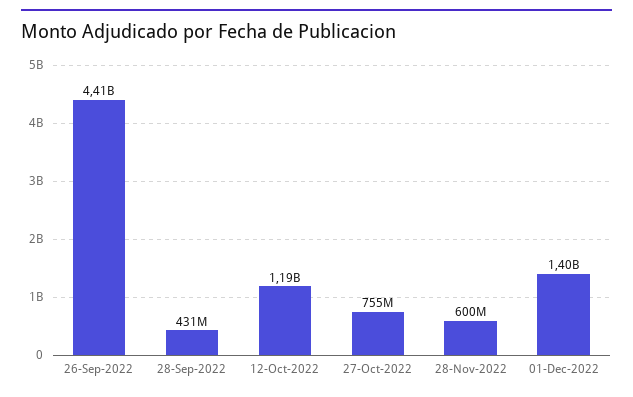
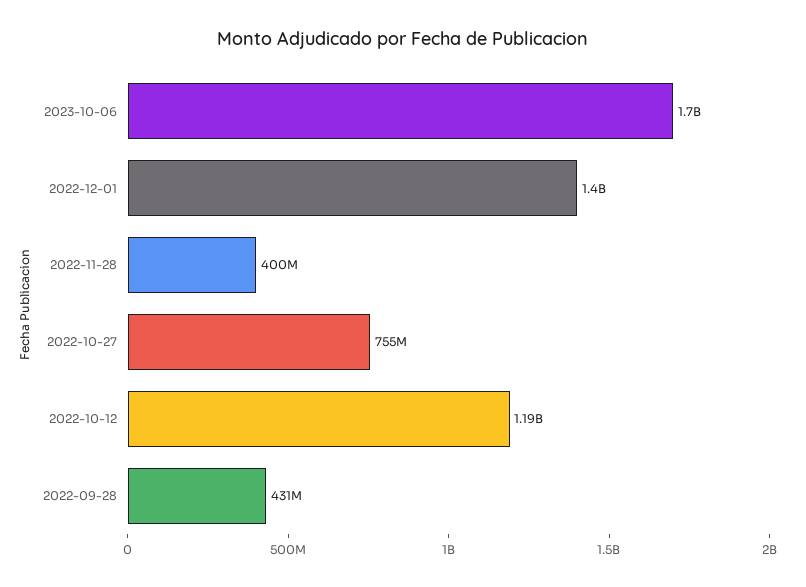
26-Sep-2022: 4410000000 -> none
28-Nov-2022: 600000000 -> 400000000
2023-10-06: none -> 1700000000

